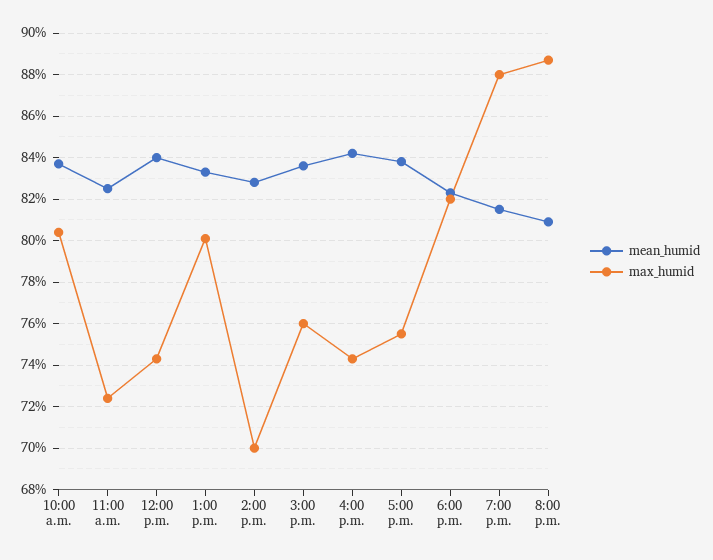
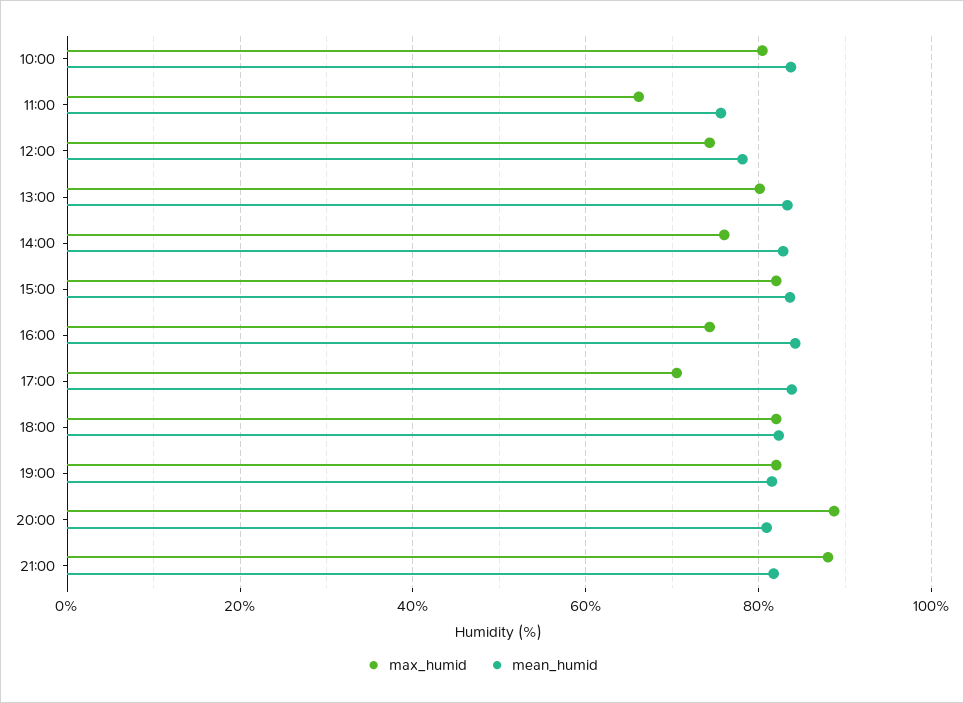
mean_humid, 11:00 a.m.: 82.5 -> 76
max_humid, 11:00 a.m.: 72.5 -> 66
mean_humid, 12:00 p.m.: 84 -> 78
max_humid, 2:00 p.m.: 70 -> 76
max_humid, 3:00 p.m.: 76 -> 82
max_humid, 5:00 p.m.: 75.5 -> 70
max_humid, 7:00 p.m.: 88 -> 82
max_humid, 21:00: none -> 88
mean_humid, 21:00: none -> 82

